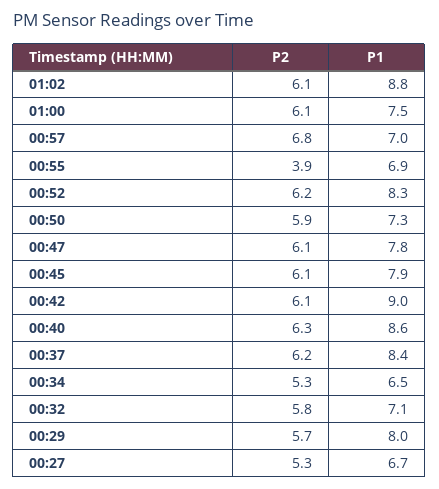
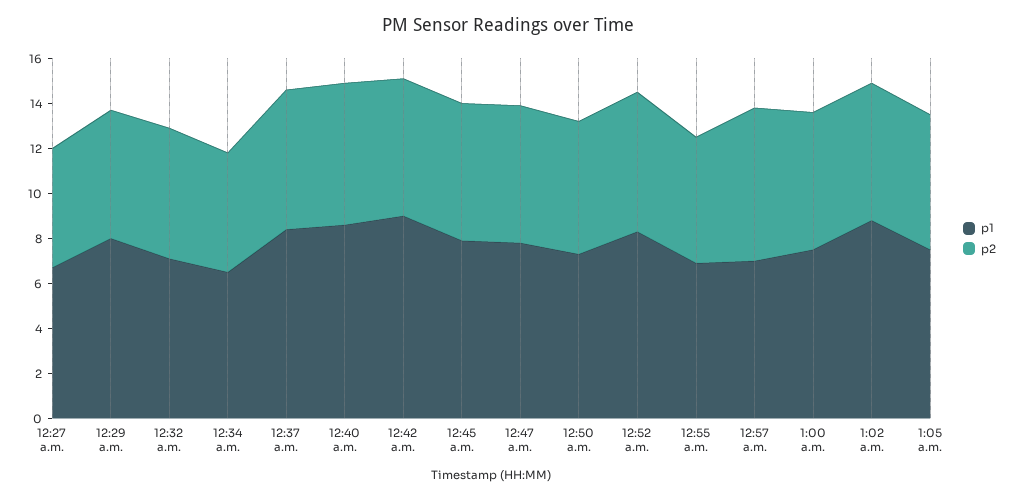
P2, 00:55: 3.9 -> 5.5
P1, 1:05 a.m.: none -> 7.5
P2, 1:05 a.m.: none -> 6

